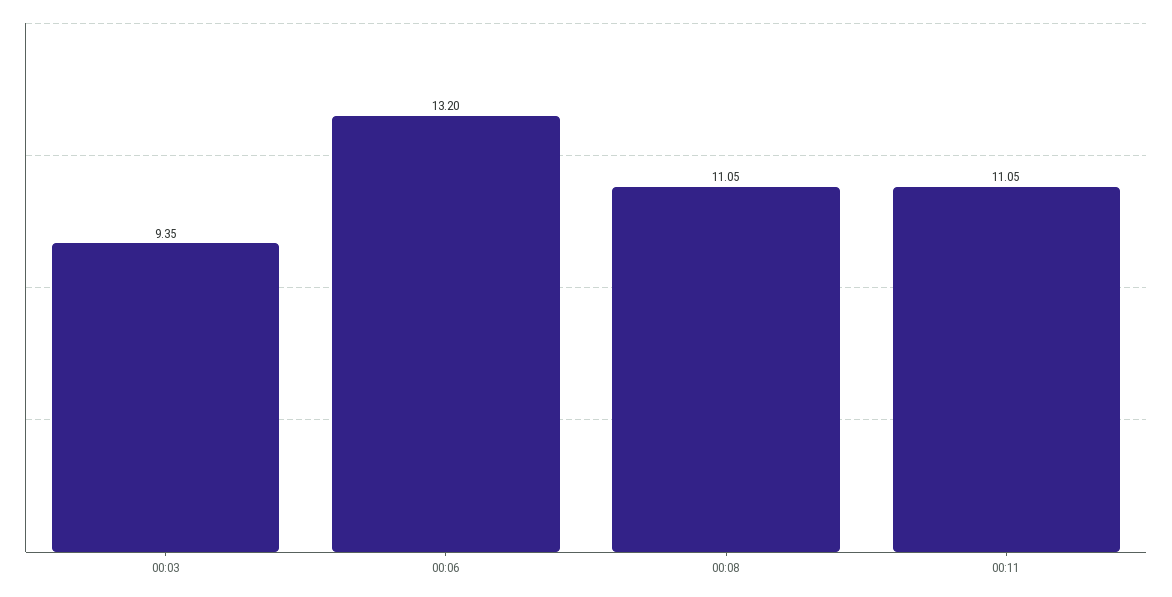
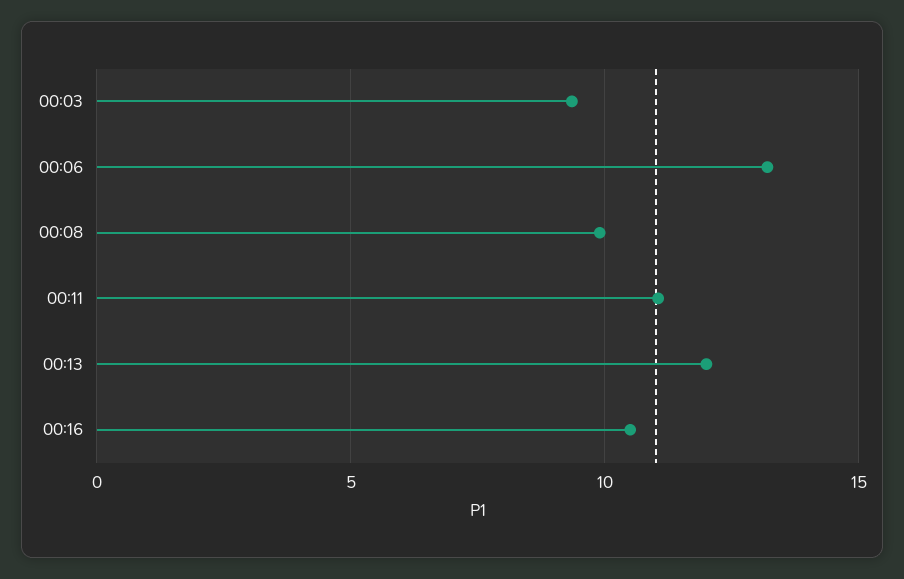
00:08: 11.05 -> 10
00:13: none -> 12
00:16: none -> 10.5

